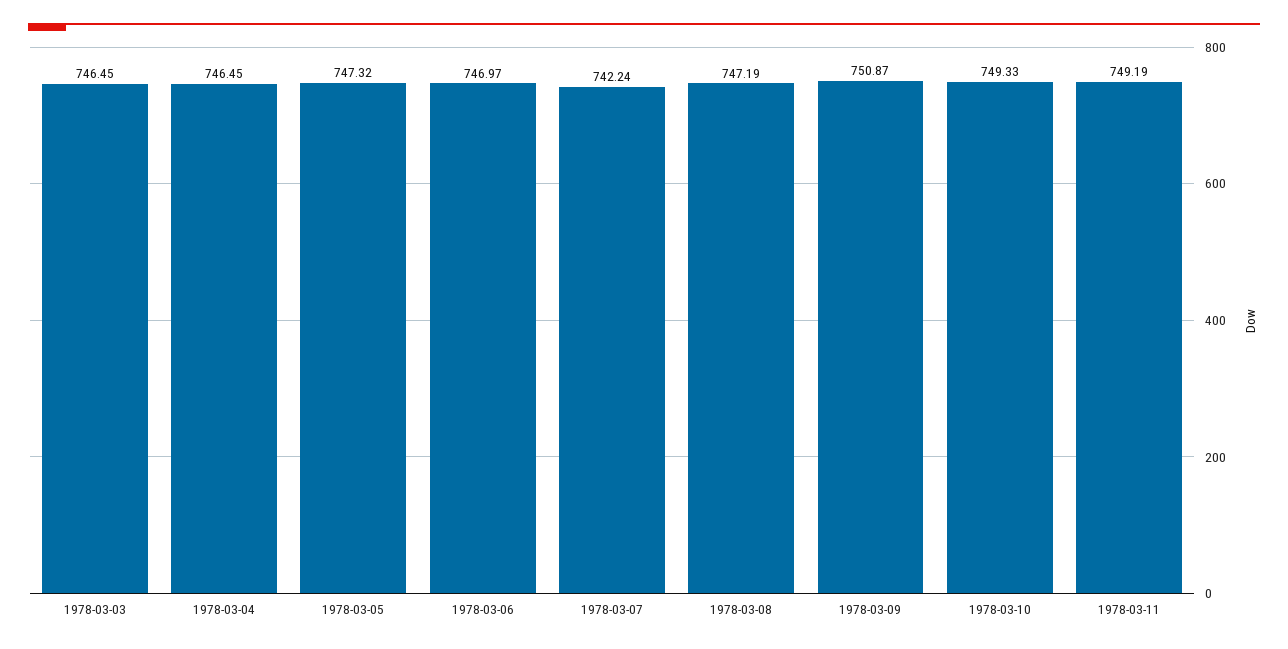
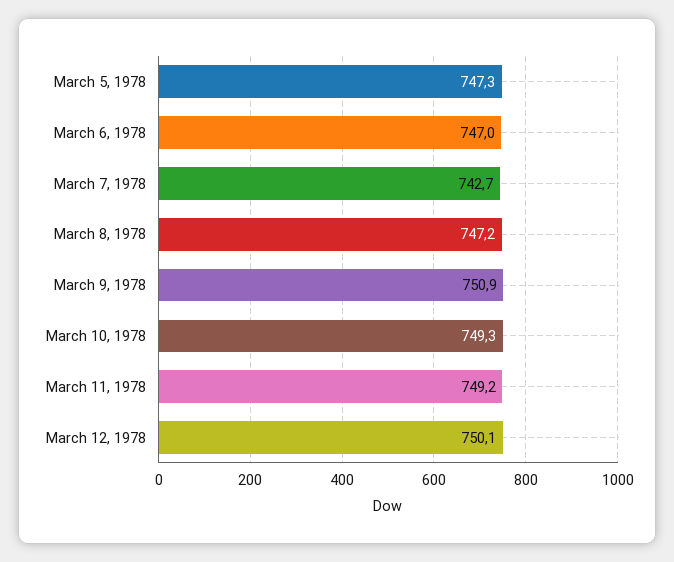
1978-03-03: 746.45 -> none
1978-03-04: 746.45 -> none
1978-03-07: 742.24 -> 742.7
March 12, 1978: none -> 750.1

